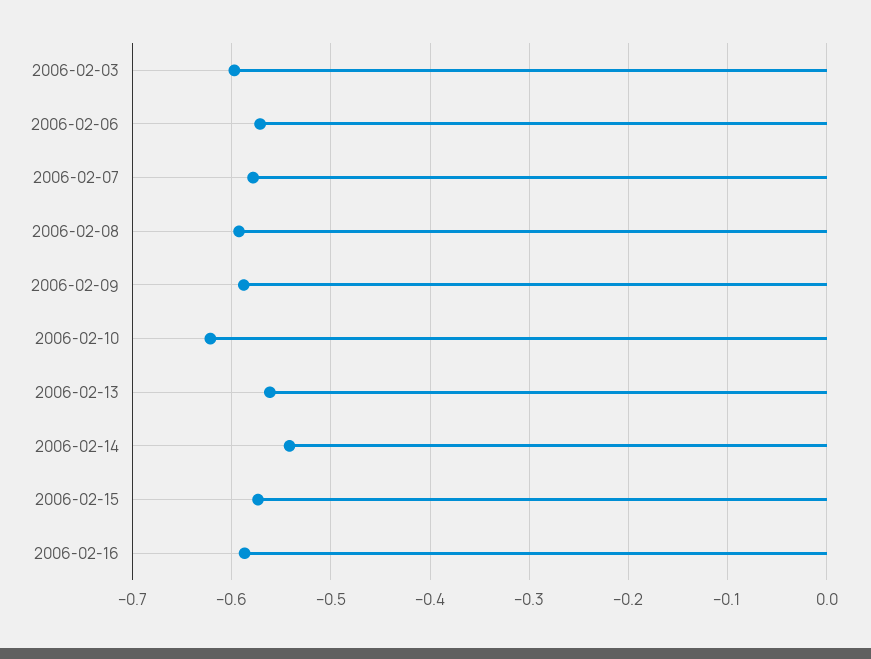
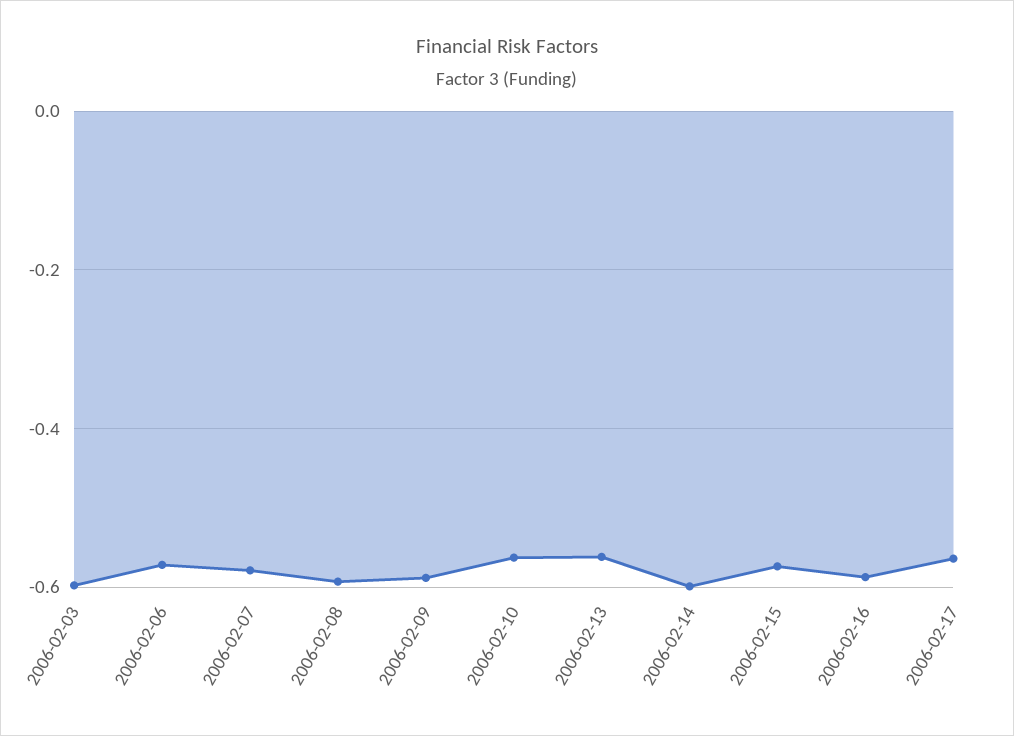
2006-02-10: -0.62 -> -0.56
2006-02-14: -0.54 -> -0.6
2006-02-17: none -> -0.56

